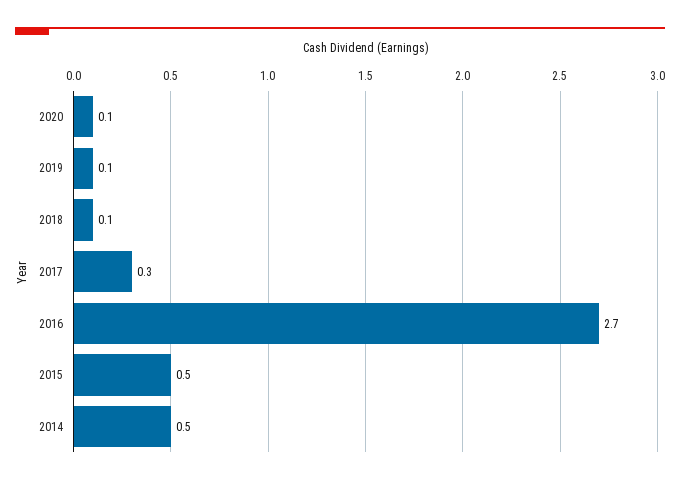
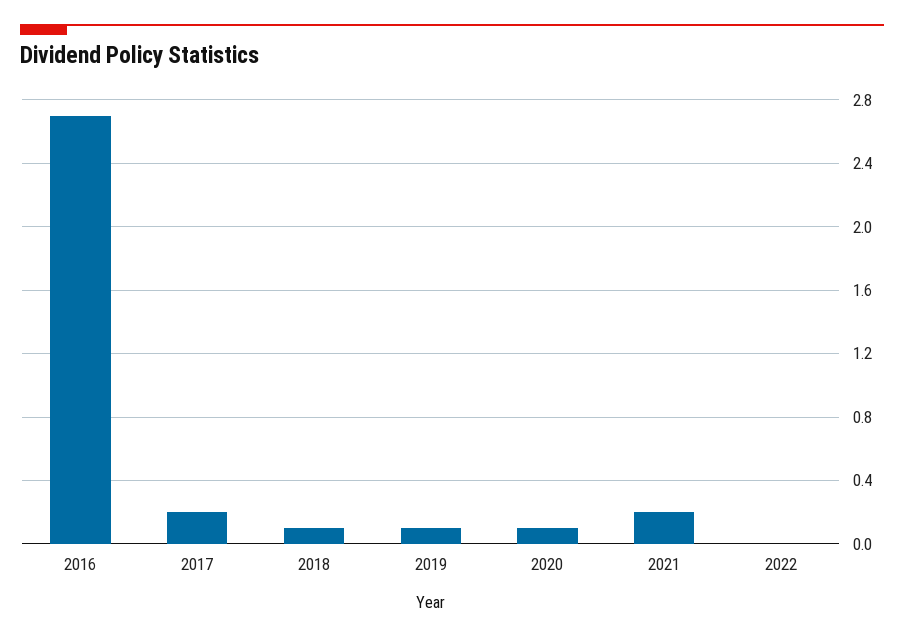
2017: 0.3 -> 0.2
2015: 0.5 -> none
2014: 0.5 -> none
2021: none -> 0.2
2022: none -> 0

